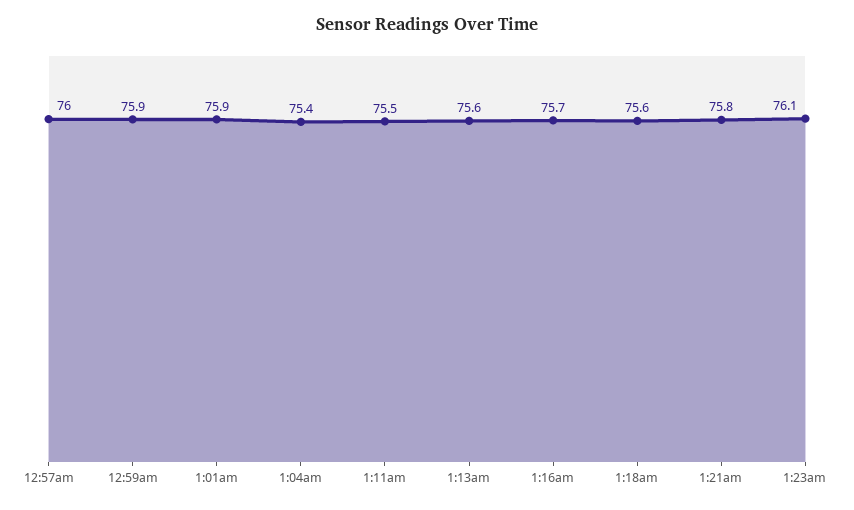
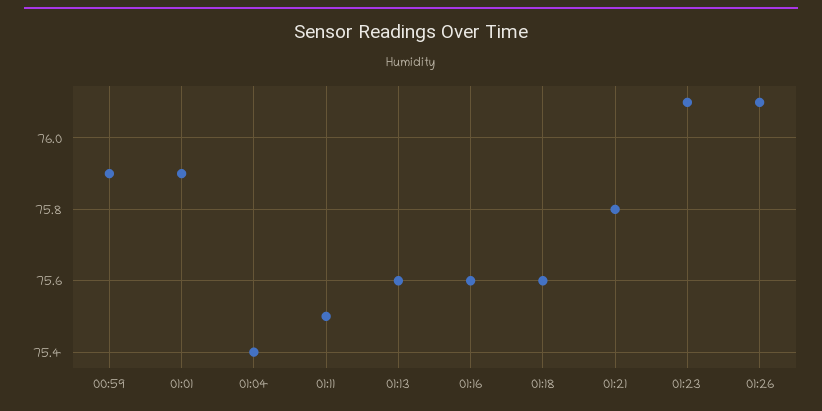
12:57am: 76 -> none
1:16am: 75.7 -> 75.6
01:26: none -> 76.1

